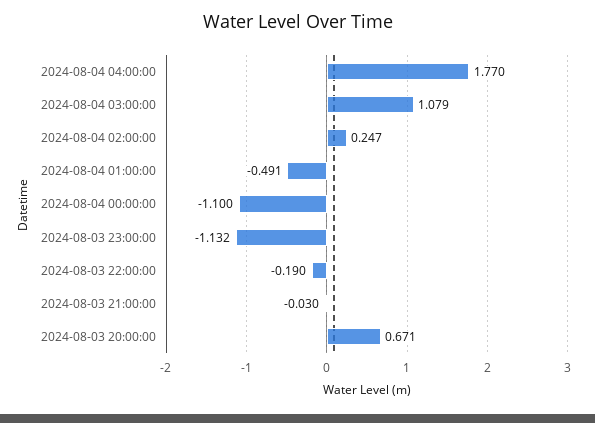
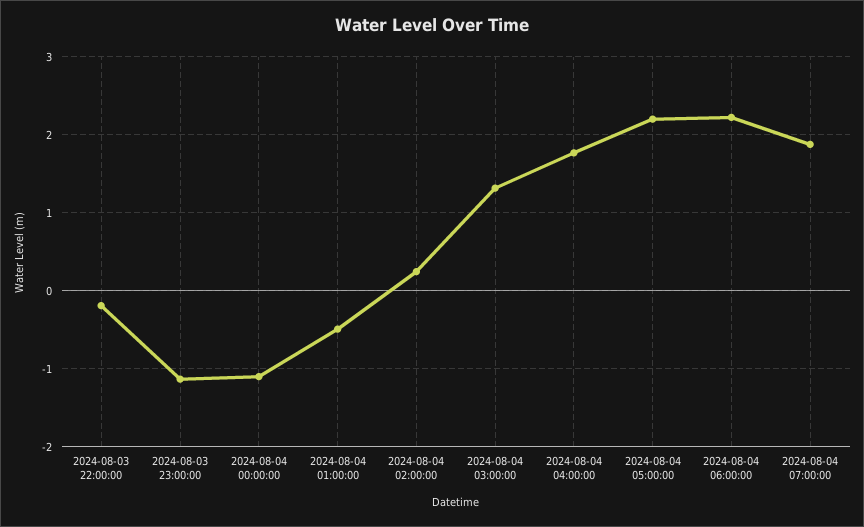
2024-08-04 03:00:00: 1.079 -> 1.3
2024-08-03 21:00:00: -0.03 -> none
2024-08-03 20:00:00: 0.671 -> none
2024-08-04 05:00:00: none -> 2.2
2024-08-04 06:00:00: none -> 2.2
2024-08-04 07:00:00: none -> 1.9

